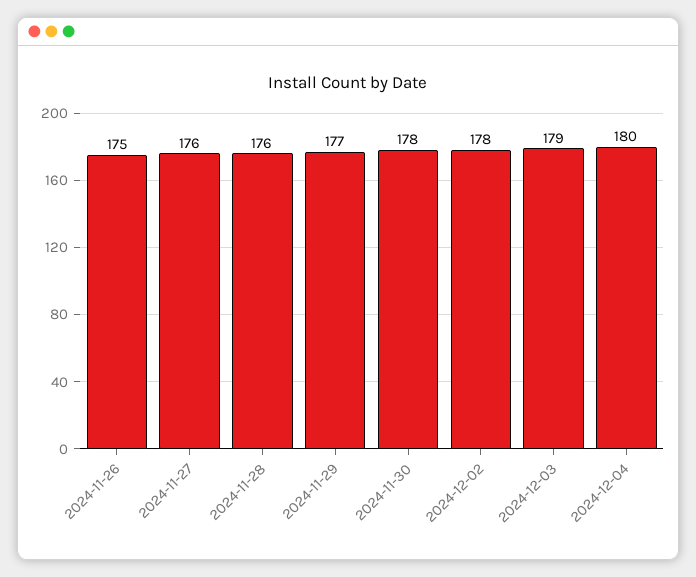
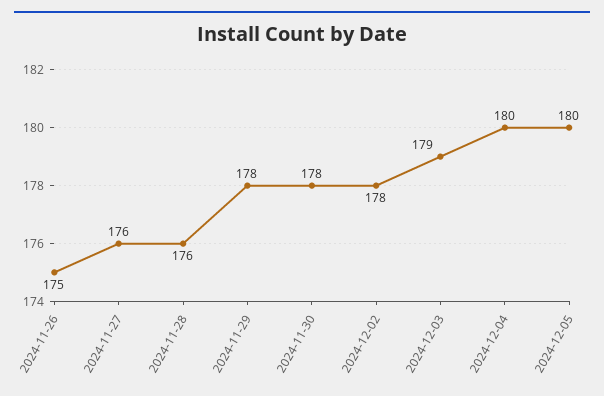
2024-11-29: 177 -> 178
2024-12-05: none -> 180

